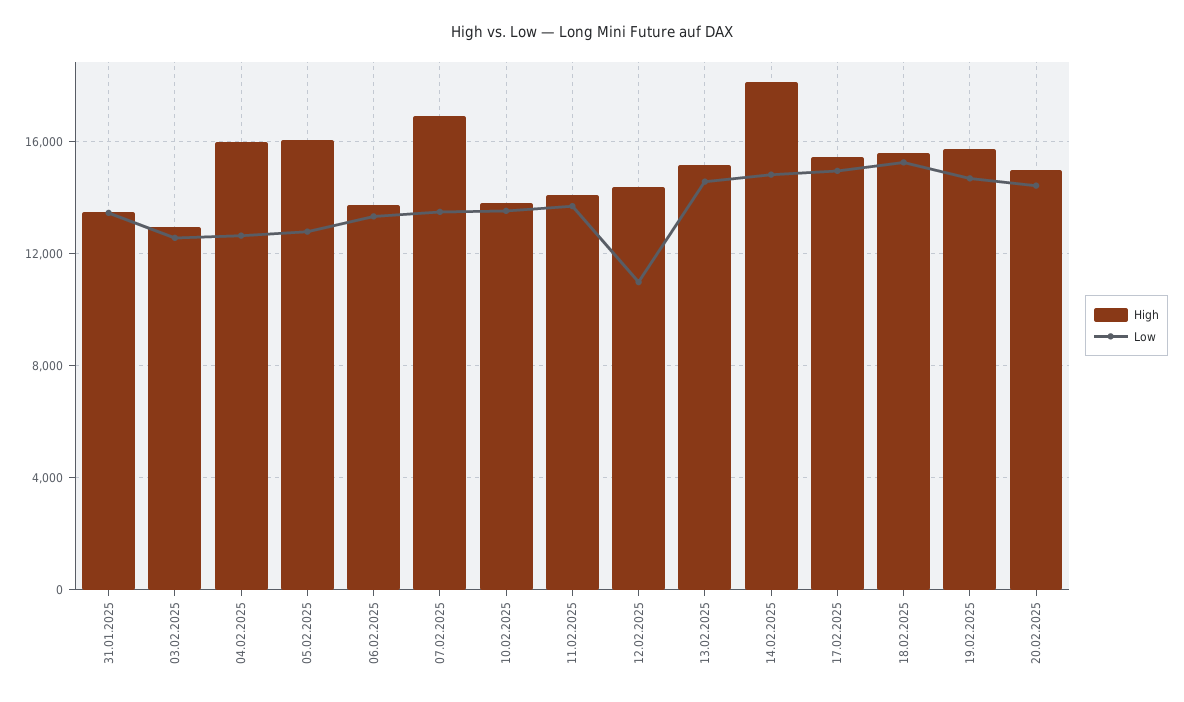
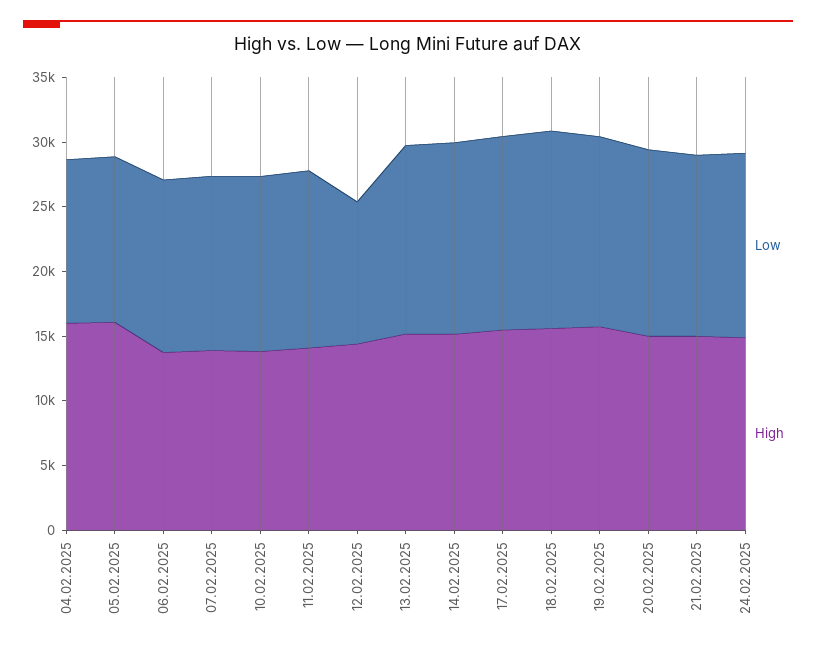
High, 31.01.2025: 13500 -> none
Low, 31.01.2025: 13500 -> none
High, 03.02.2025: 13000 -> none
Low, 03.02.2025: 12500 -> none
High, 07.02.2025: 17000 -> 14000
High, 14.02.2025: 18000 -> 15000
Low, 21.02.2025: none -> 14000
High, 21.02.2025: none -> 15000
Low, 24.02.2025: none -> 14000
High, 24.02.2025: none -> 15000

